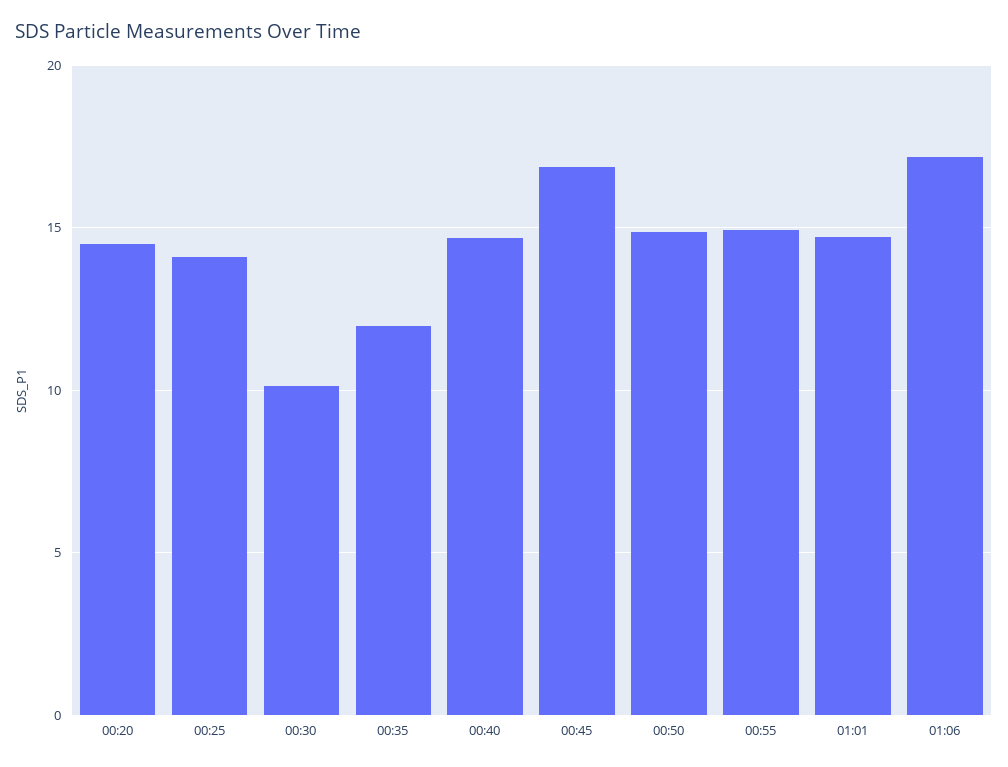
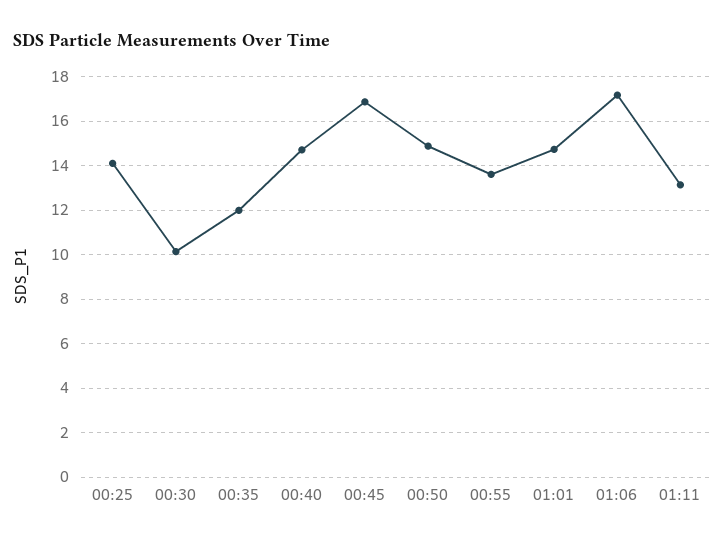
00:20: 14.5 -> none
00:55: 15 -> 13.5
01:11: none -> 13

